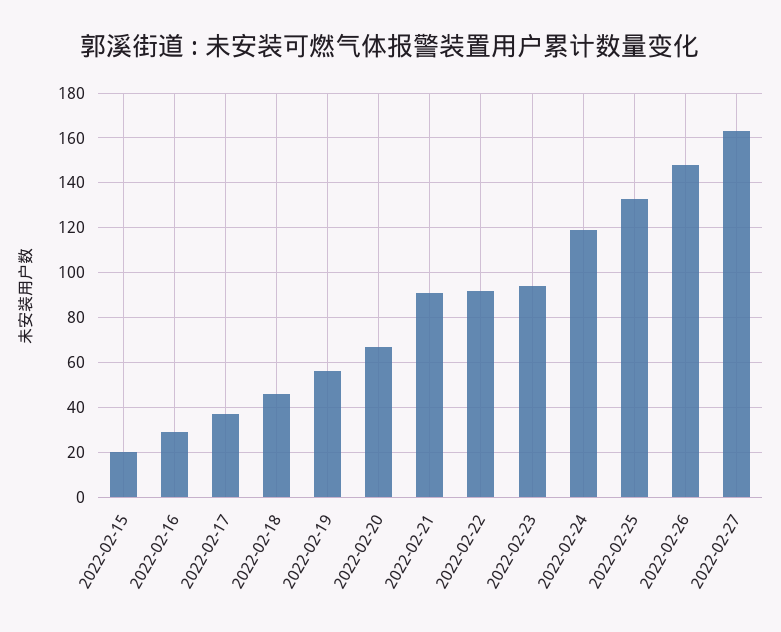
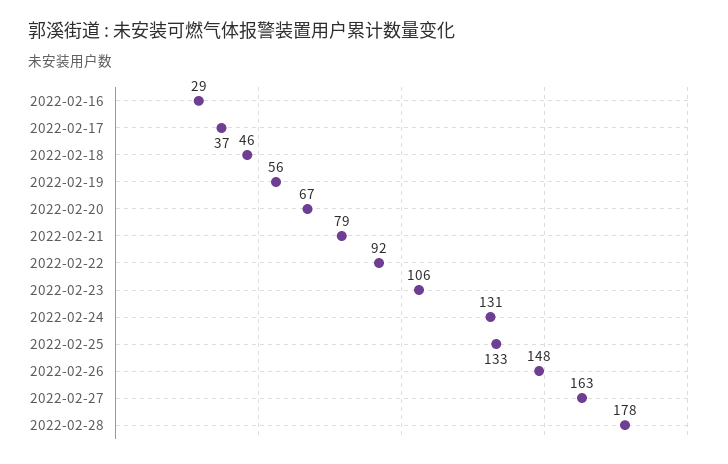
2022-02-15: 20 -> none
2022-02-21: 90 -> 79
2022-02-23: 95 -> 106
2022-02-24: 120 -> 131
2022-02-28: none -> 178

